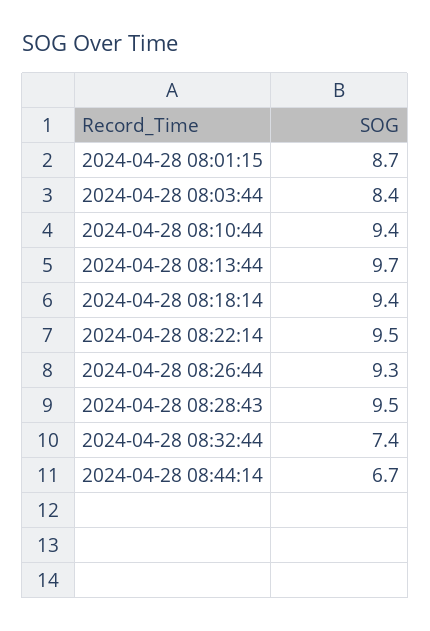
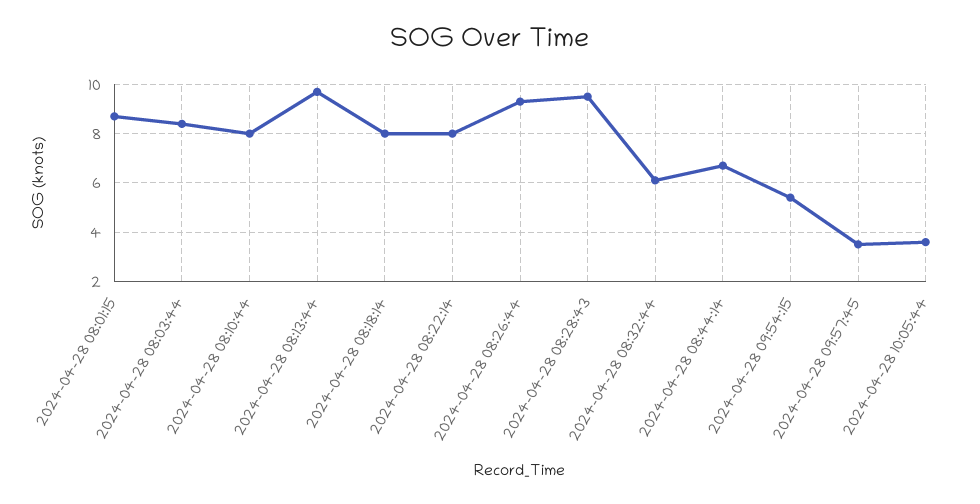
2024-04-28 08:10:44: 9.4 -> 8
2024-04-28 08:18:14: 9.4 -> 8
2024-04-28 08:22:14: 9.5 -> 8
2024-04-28 08:32:44: 7.4 -> 6
2024-04-28 09:54:15: none -> 5.5
2024-04-28 09:57:45: none -> 3.5
2024-04-28 10:05:44: none -> 3.5

